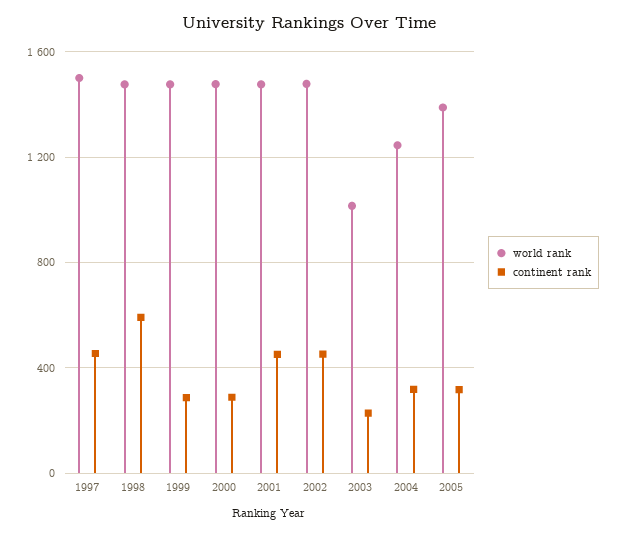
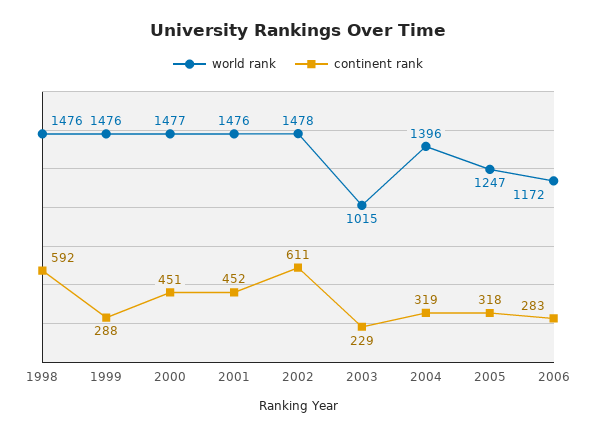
world rank, 1997: 1500 -> none
continent rank, 1997: 450 -> none
continent rank, 2000: 300 -> 451
continent rank, 2002: 450 -> 611
world rank, 2004: 1250 -> 1396
world rank, 2005: 1400 -> 1247
world rank, 2006: none -> 1172
continent rank, 2006: none -> 283

